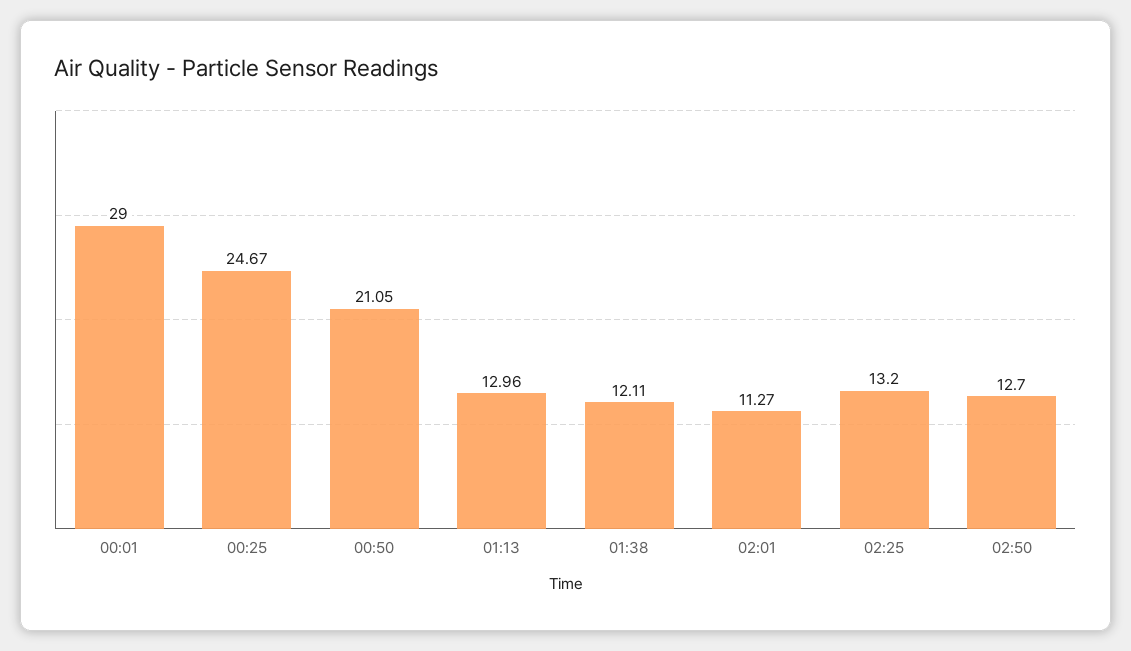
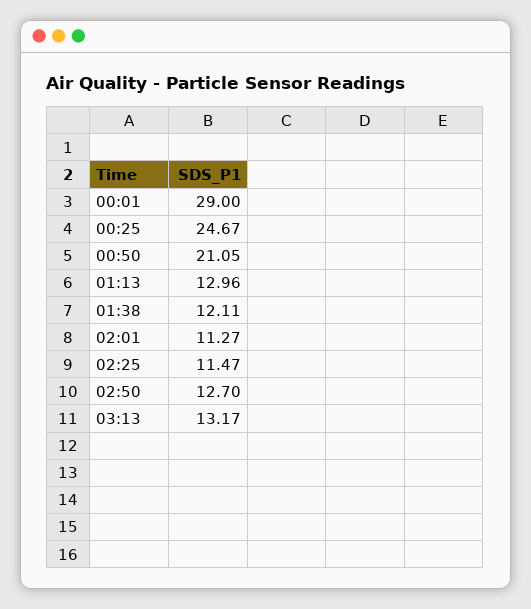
02:25: 13.2 -> 11.47
03:13: none -> 13.17

